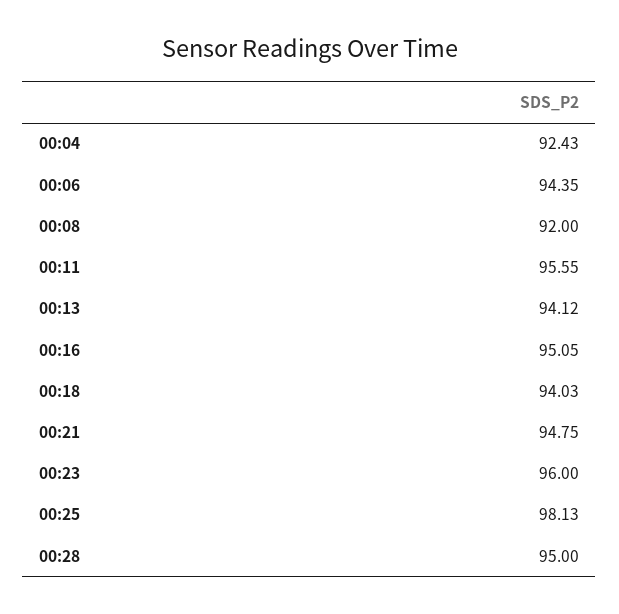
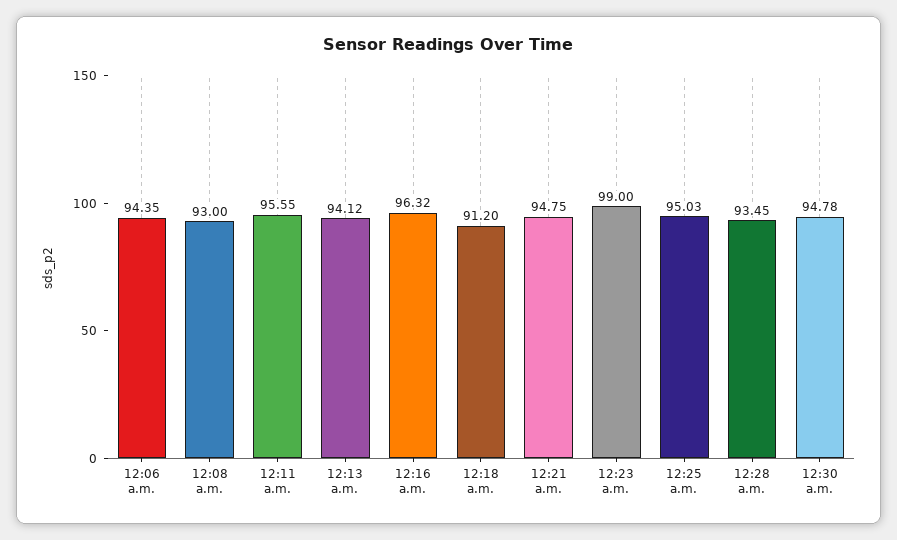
00:04: 92.43 -> none
00:08: 92 -> 93
00:16: 95.05 -> 96.32
00:18: 94.03 -> 91.2
00:23: 96 -> 99
00:25: 98.13 -> 95.03
00:28: 95 -> 93.45
12:30 a.m.: none -> 94.78

